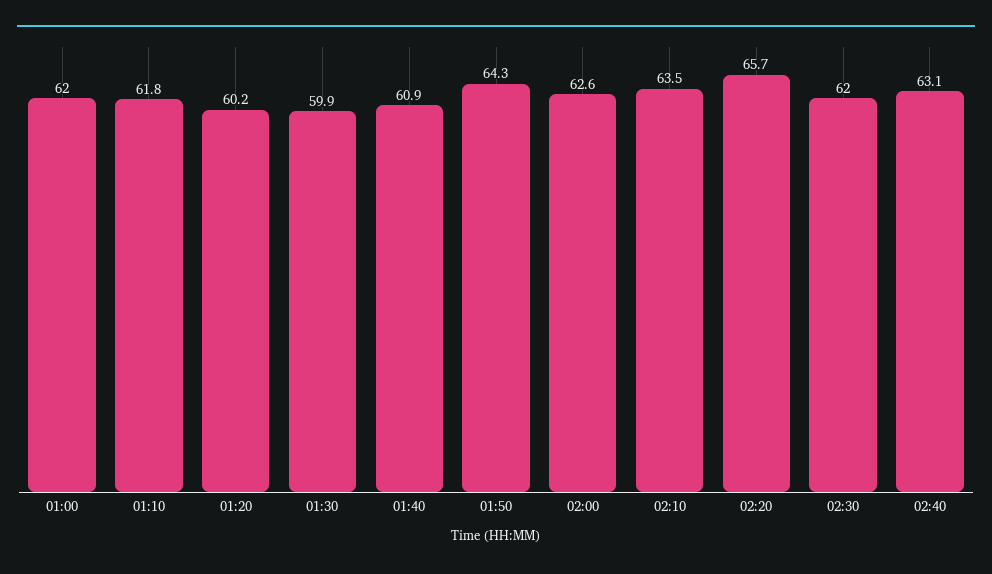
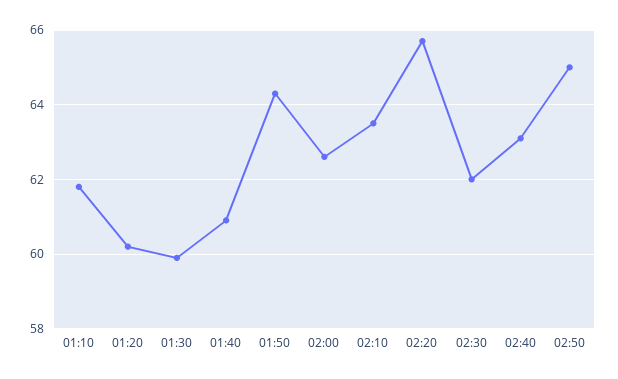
01:00: 62 -> none
02:50: none -> 65

